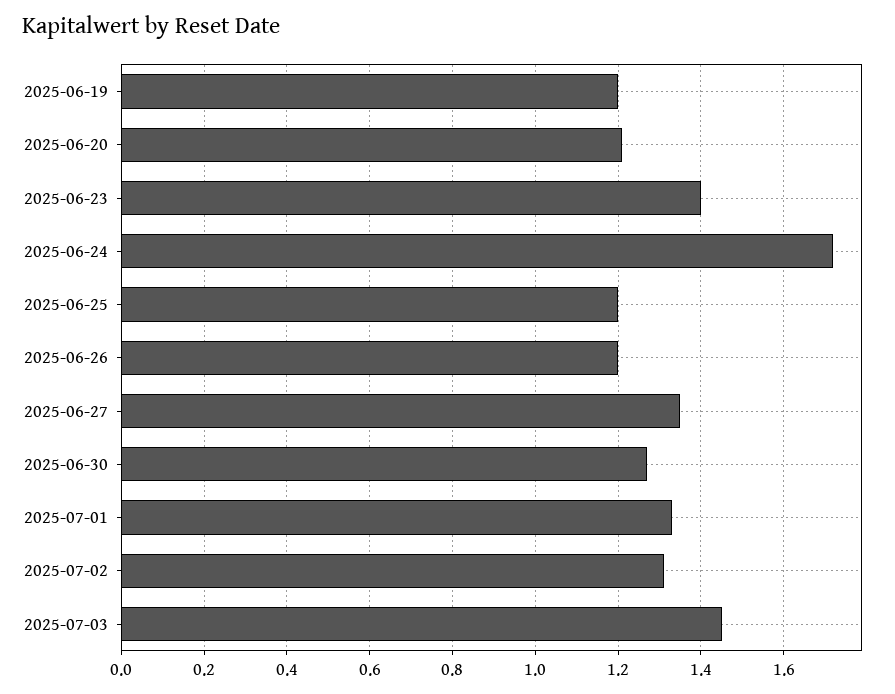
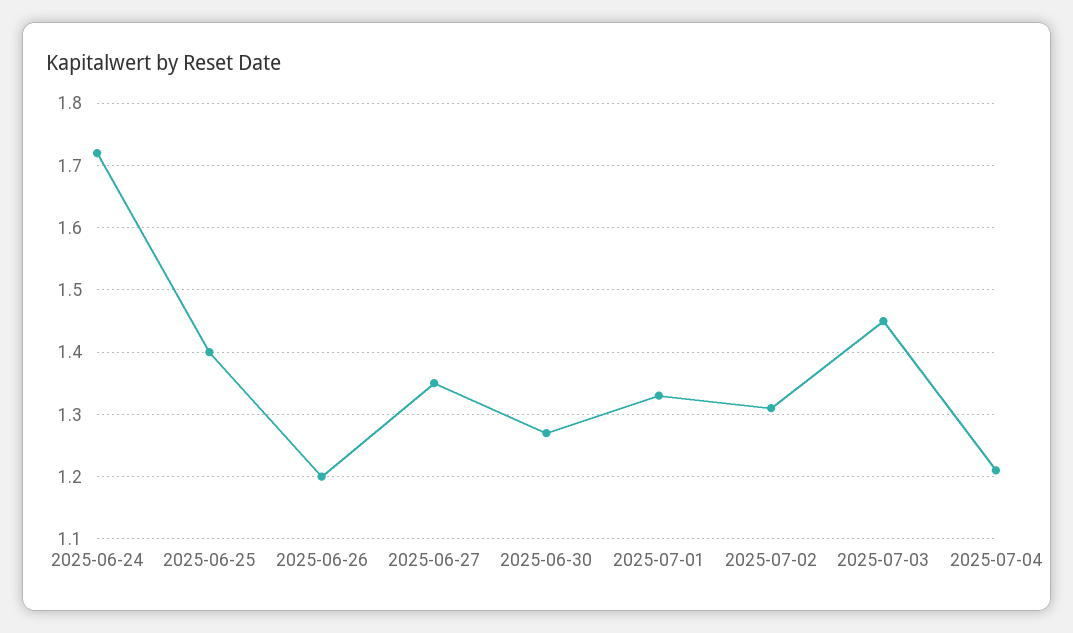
2025-06-19: 1.2 -> none
2025-06-20: 1.2 -> none
2025-06-23: 1.4 -> none
2025-06-25: 1.2 -> 1.4
2025-07-04: none -> 1.21

